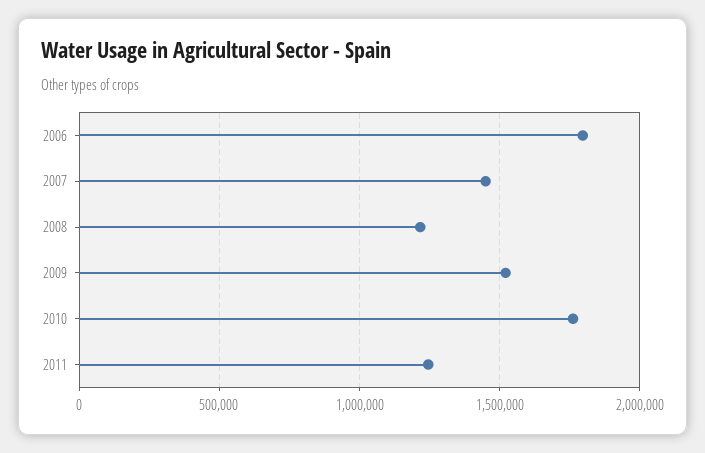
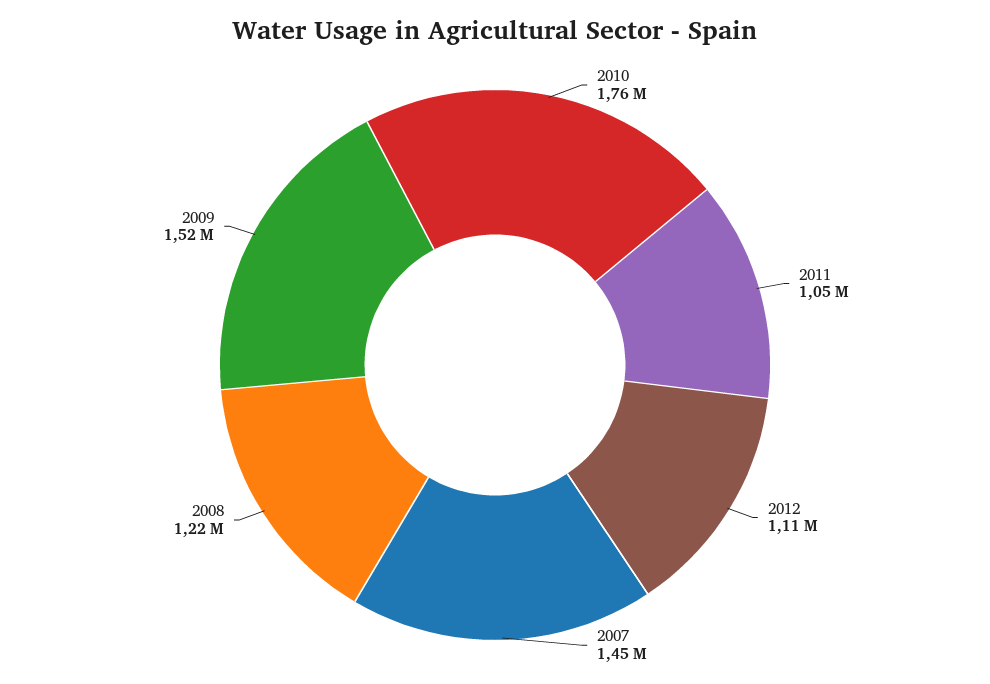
2006: 1800000 -> none
2011: 1250000 -> 1050000
2012: none -> 1110000

